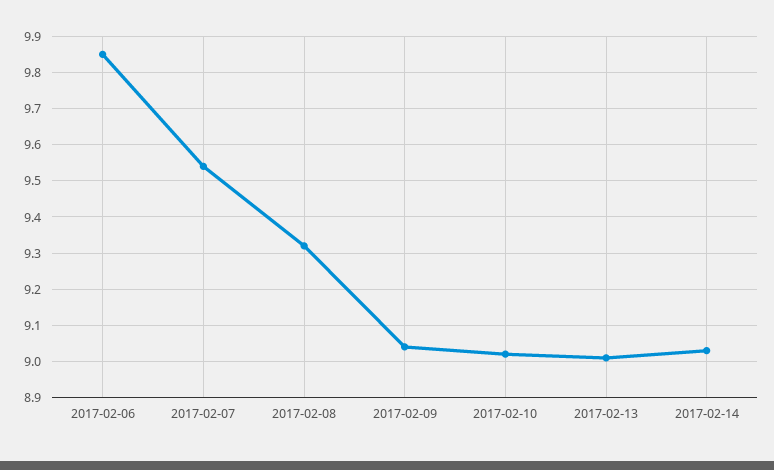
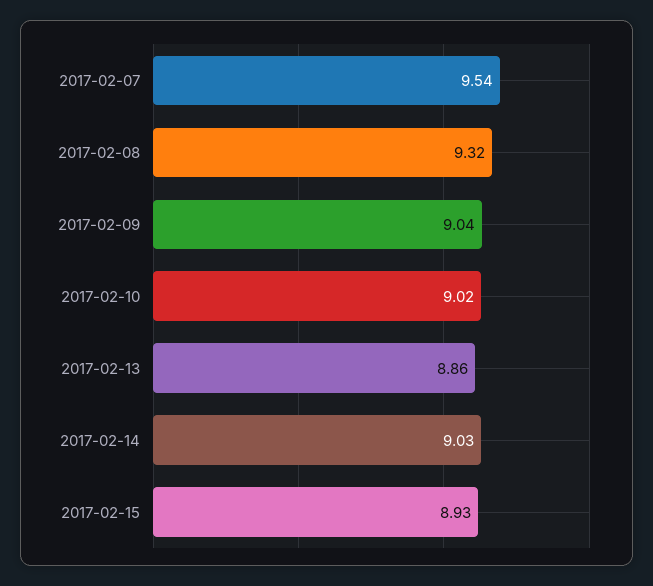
2017-02-06: 9.85 -> none
2017-02-13: 9 -> 8.86
2017-02-15: none -> 8.93

